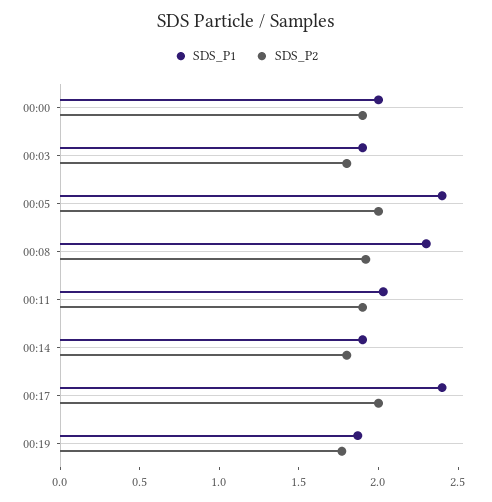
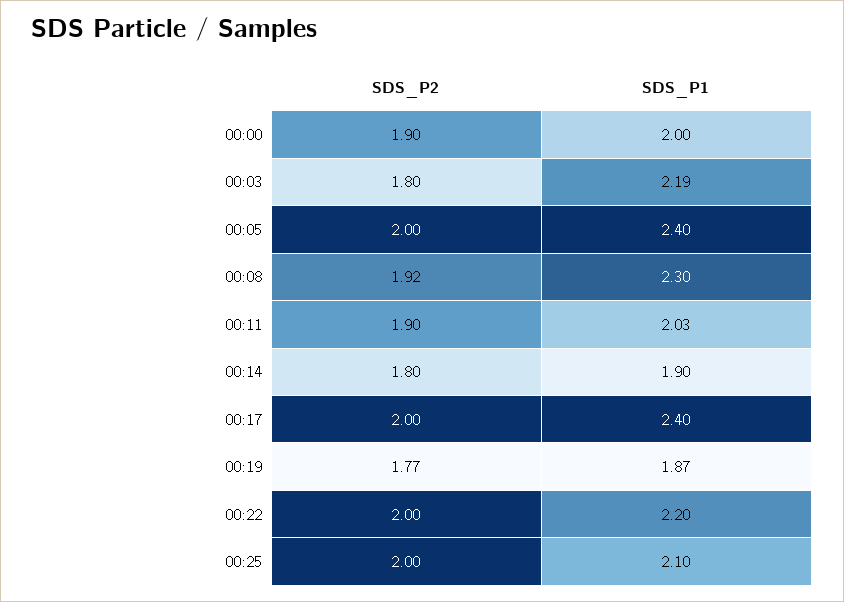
SDS_P1, 00:03: 1.9 -> 2.19
SDS_P2, 00:22: none -> 2
SDS_P1, 00:22: none -> 2.2
SDS_P2, 00:25: none -> 2
SDS_P1, 00:25: none -> 2.1

